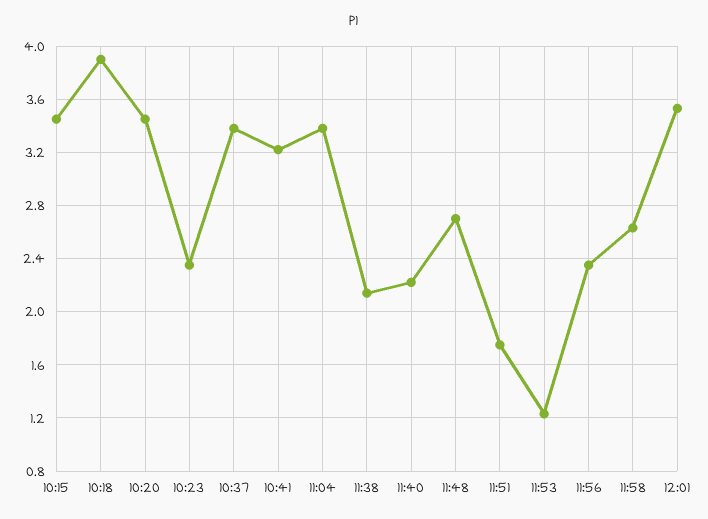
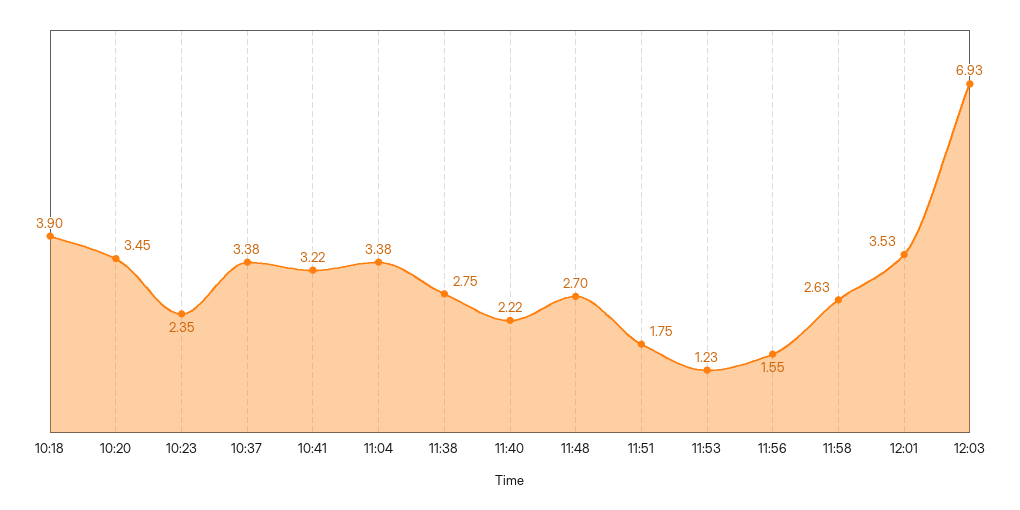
10:15: 3.45 -> none
11:38: 2.15 -> 2.75
11:56: 2.35 -> 1.55
12:03: none -> 6.93

